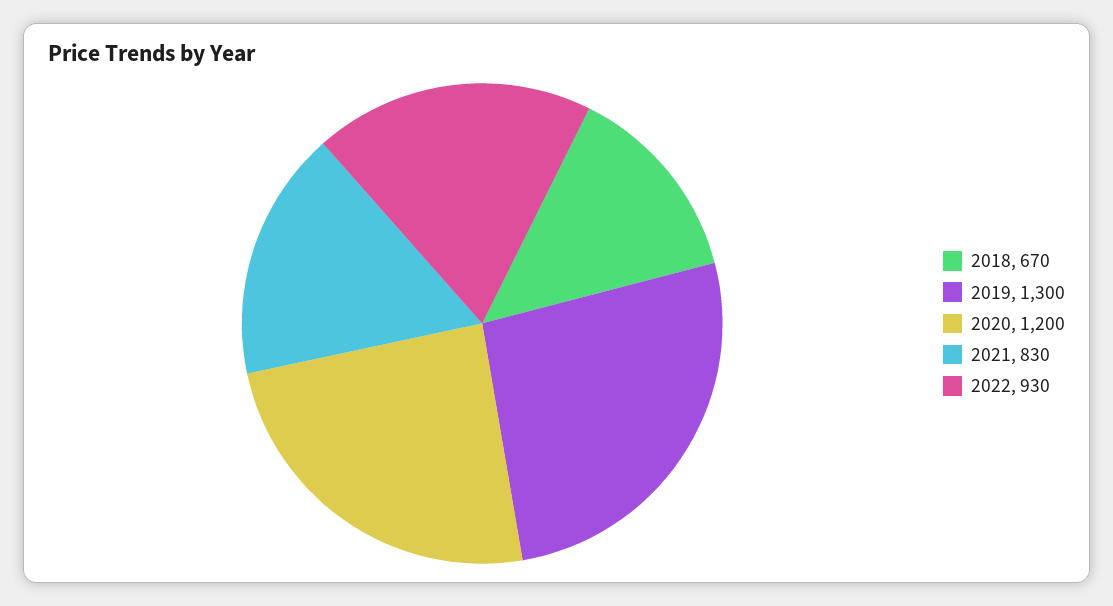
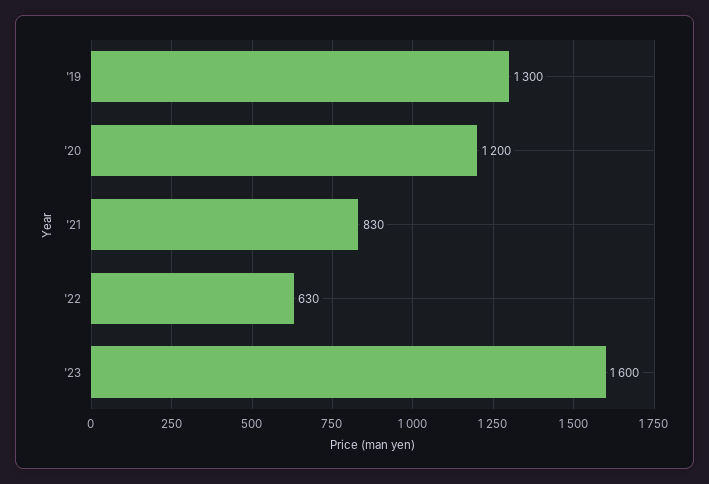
2018: 670 -> none
2022: 930 -> 630
'23: none -> 1600

